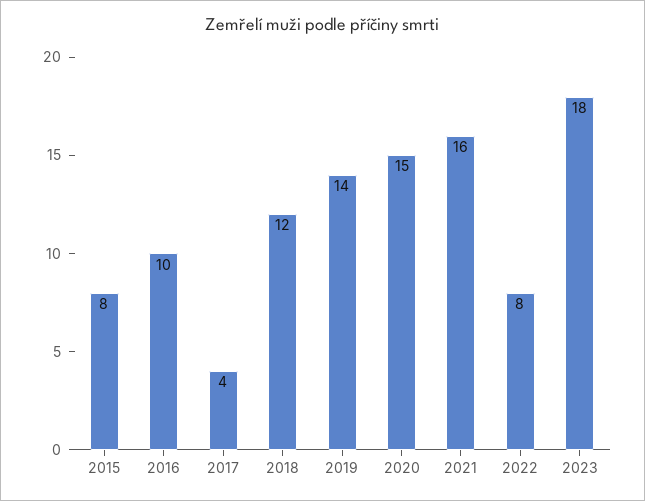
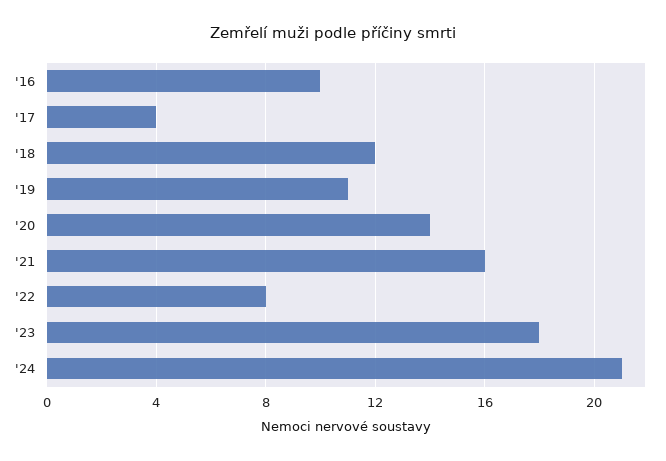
2015: 8 -> none
2019: 14 -> 11
2020: 15 -> 14
'24: none -> 21

